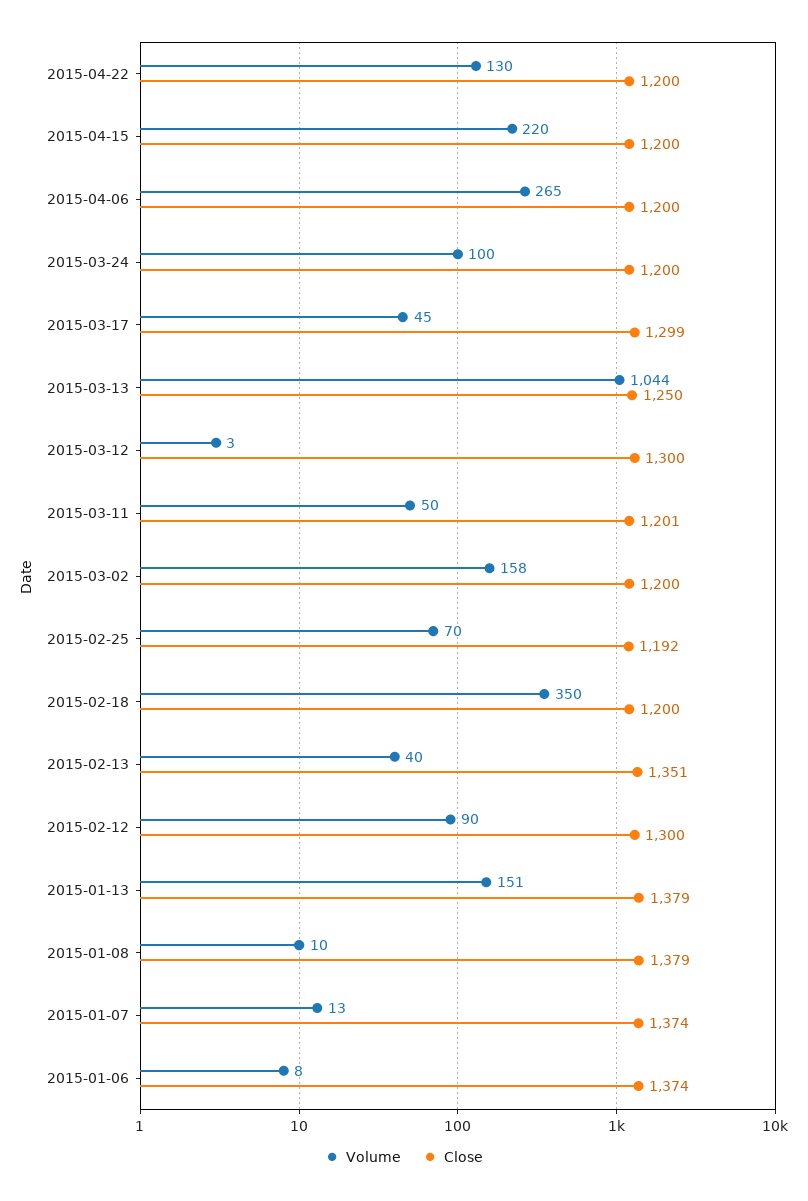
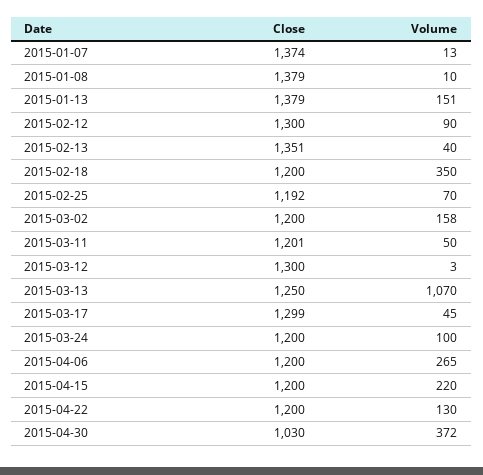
Volume, 2015-03-13: 1044 -> 1070
Volume, 2015-01-06: 8 -> none
Close, 2015-01-06: 1374 -> none
Close, 2015-04-30: none -> 1030
Volume, 2015-04-30: none -> 372

